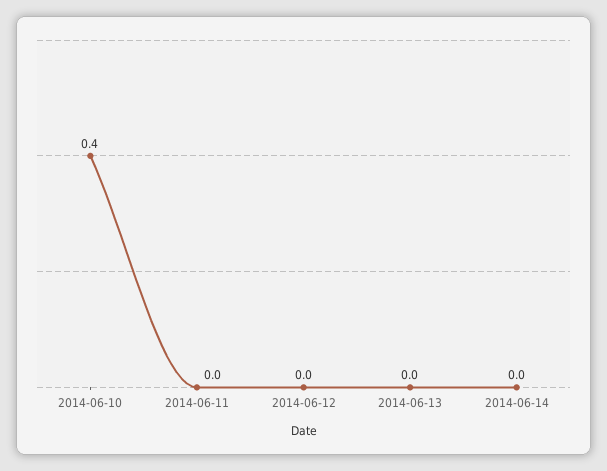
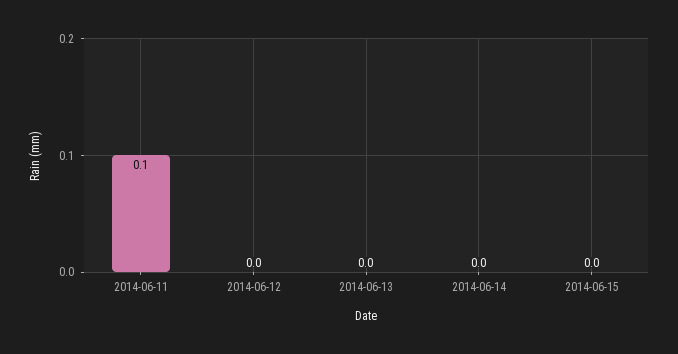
2014-06-10: 0.4 -> none
2014-06-11: 0 -> 0.1
2014-06-15: none -> 0

